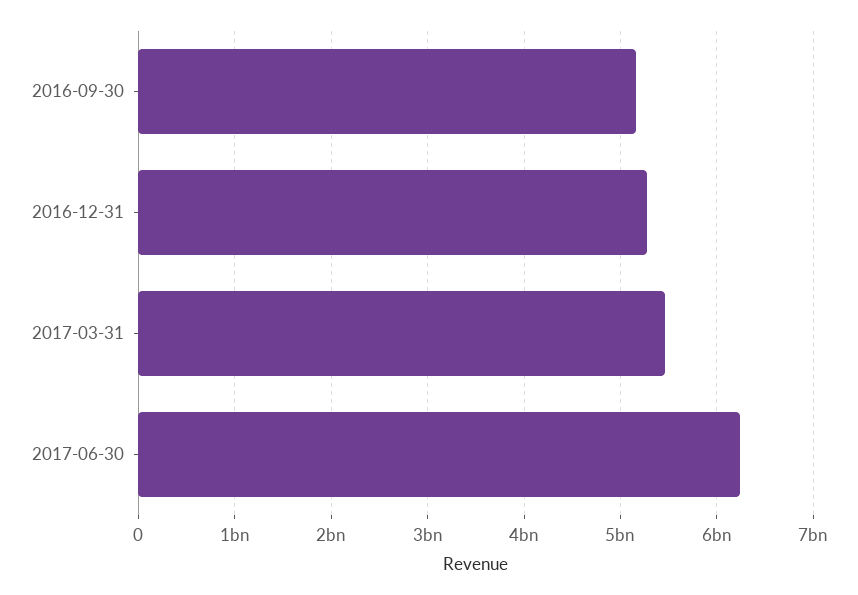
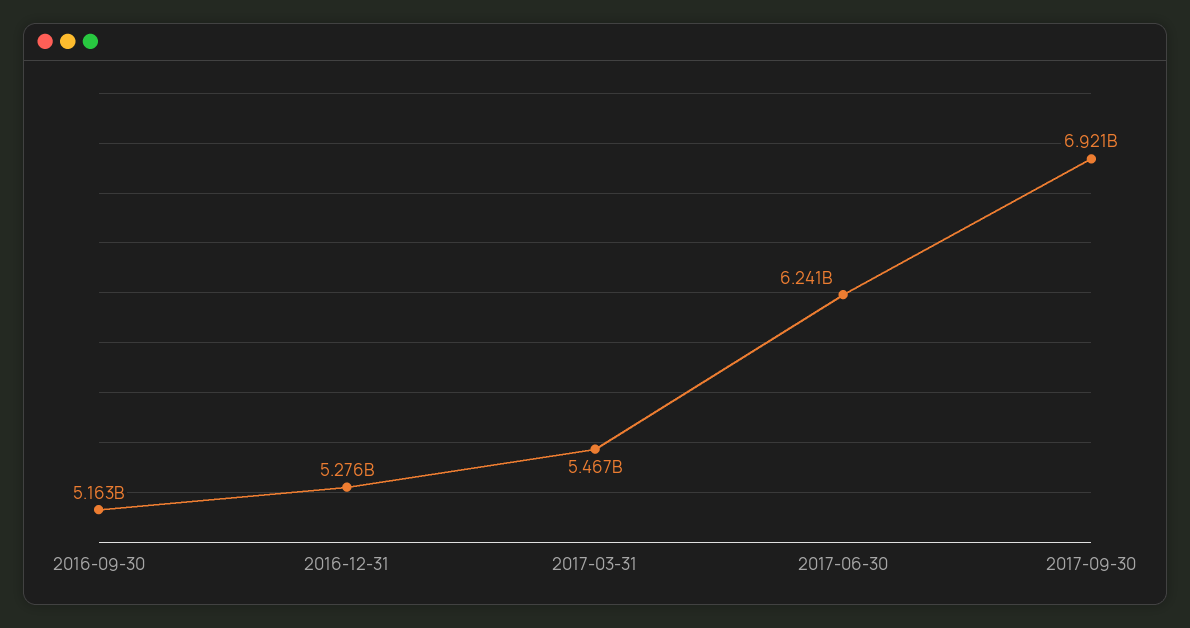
2017-09-30: none -> 6921000000

